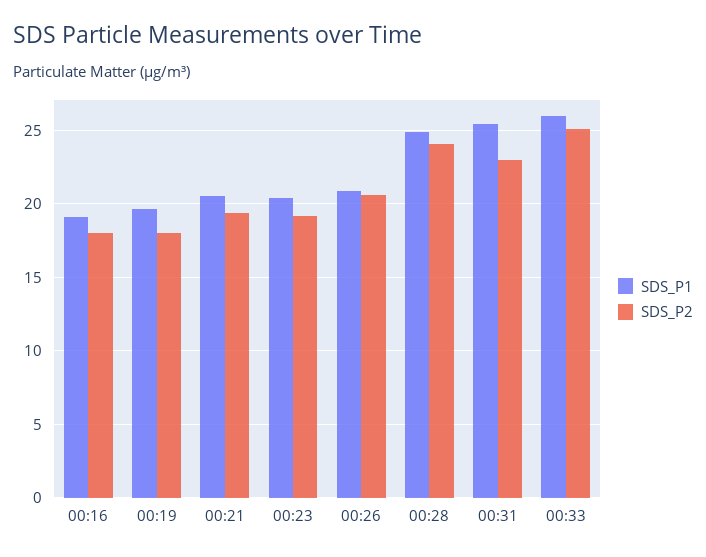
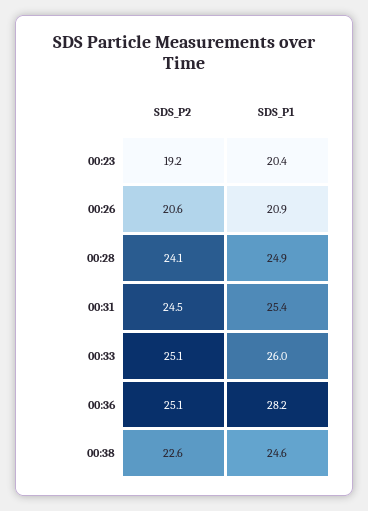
SDS_P1, 00:16: 19 -> none
SDS_P2, 00:16: 18 -> none
SDS_P1, 00:19: 19.5 -> none
SDS_P2, 00:19: 18 -> none
SDS_P1, 00:21: 20.5 -> none
SDS_P2, 00:21: 19.5 -> none
SDS_P2, 00:31: 23 -> 24.5
SDS_P2, 00:36: none -> 25.1
SDS_P1, 00:36: none -> 28.2
SDS_P2, 00:38: none -> 22.6
SDS_P1, 00:38: none -> 24.6

